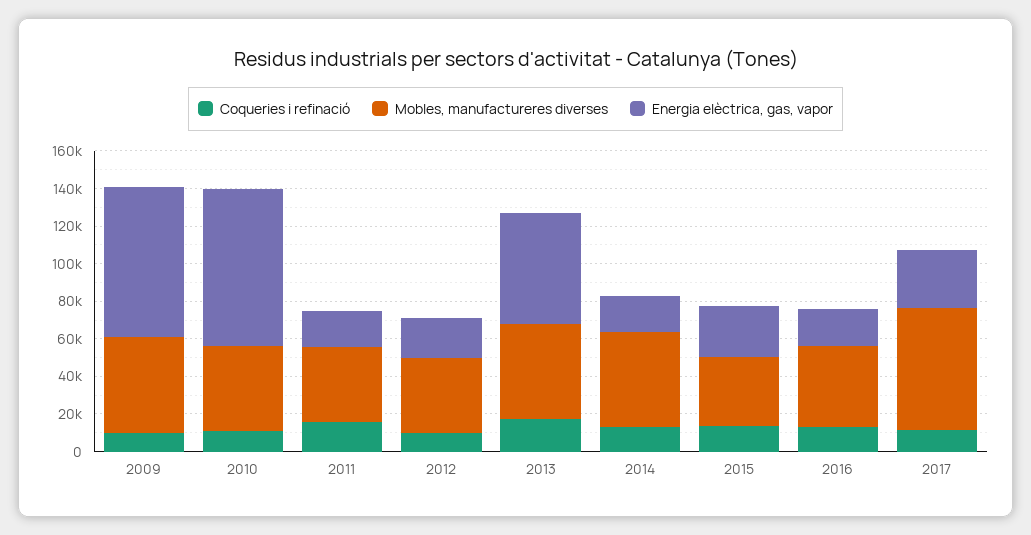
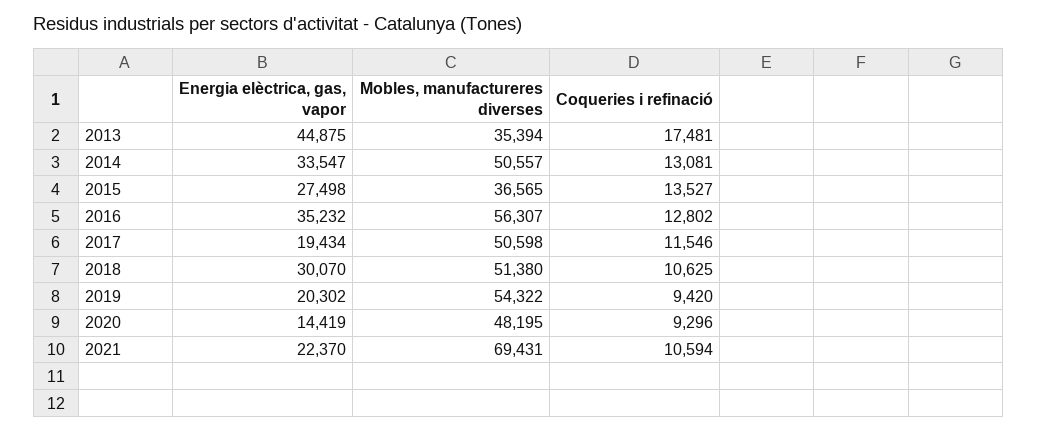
Coqueries i refinació, 2009: 10000 -> none
Mobles, manufactureres diverses, 2009: 50000 -> none
Energia elèctrica, gas, vapor, 2009: 80000 -> none
Coqueries i refinació, 2010: 10000 -> none
Mobles, manufactureres diverses, 2010: 45000 -> none
Energia elèctrica, gas, vapor, 2010: 85000 -> none
Coqueries i refinació, 2011: 15000 -> none
Mobles, manufactureres diverses, 2011: 40000 -> none
Energia elèctrica, gas, vapor, 2011: 20000 -> none
Coqueries i refinació, 2012: 10000 -> none
Mobles, manufactureres diverses, 2012: 40000 -> none
Energia elèctrica, gas, vapor, 2012: 20000 -> none
Mobles, manufactureres diverses, 2013: 50000 -> 35394
Energia elèctrica, gas, vapor, 2013: 60000 -> 44875
Energia elèctrica, gas, vapor, 2014: 20000 -> 33547
Mobles, manufactureres diverses, 2016: 45000 -> 56307
Energia elèctrica, gas, vapor, 2016: 20000 -> 35232
Mobles, manufactureres diverses, 2017: 65000 -> 50598
Energia elèctrica, gas, vapor, 2017: 30000 -> 19434
Energia elèctrica, gas, vapor, 2018: none -> 30070
Mobles, manufactureres diverses, 2018: none -> 51380
Coqueries i refinació, 2018: none -> 10625
Energia elèctrica, gas, vapor, 2019: none -> 20302
Mobles, manufactureres diverses, 2019: none -> 54322
Coqueries i refinació, 2019: none -> 9420
Energia elèctrica, gas, vapor, 2020: none -> 14419
Mobles, manufactureres diverses, 2020: none -> 48195
Coqueries i refinació, 2020: none -> 9296
Energia elèctrica, gas, vapor, 2021: none -> 22370
Mobles, manufactureres diverses, 2021: none -> 69431
Coqueries i refinació, 2021: none -> 10594

